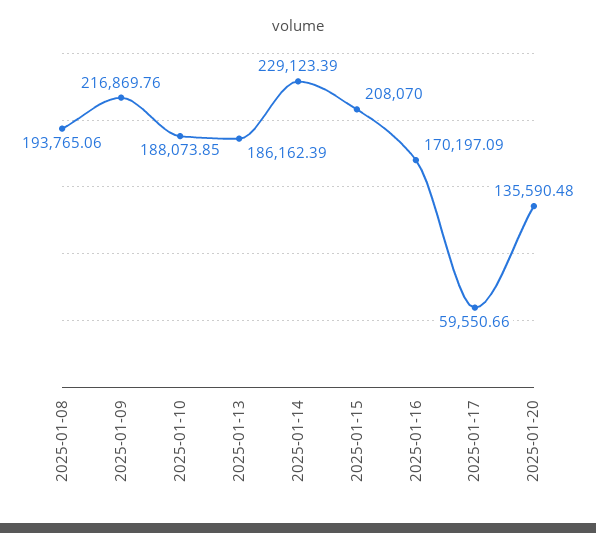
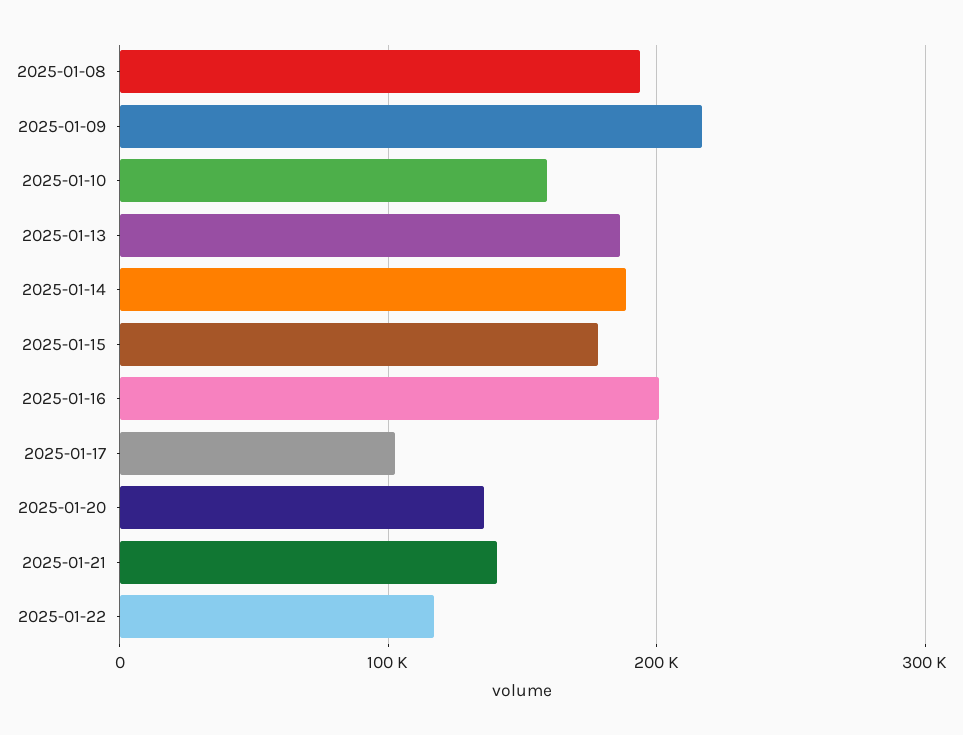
2025-01-10: 188073.85 -> 160000
2025-01-14: 229123.39 -> 190000
2025-01-15: 208070 -> 180000
2025-01-16: 170197.09 -> 200000
2025-01-17: 59550.66 -> 100000
2025-01-21: none -> 140000
2025-01-22: none -> 120000

